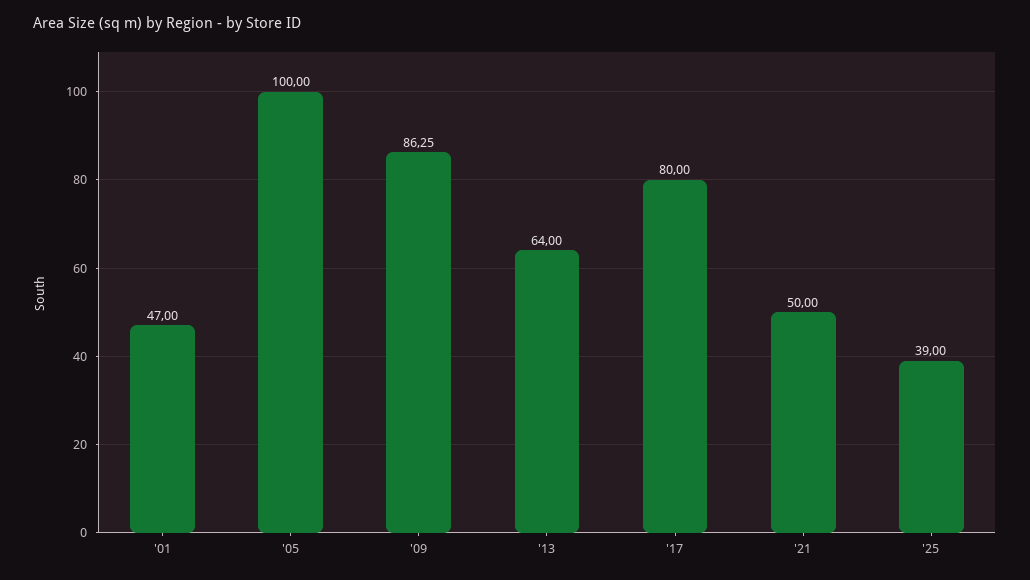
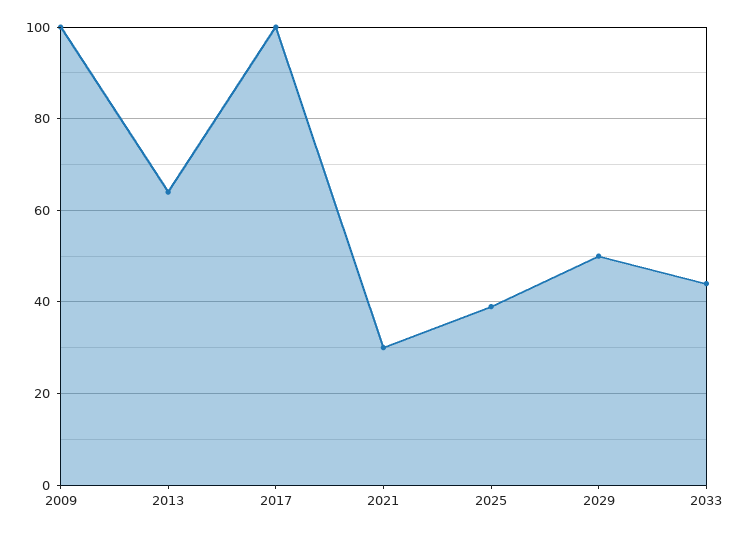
'01: 47 -> none
'05: 100 -> none
'09: 86.25 -> 100
'17: 80 -> 100
'21: 50 -> 30
2029: none -> 50
2033: none -> 45

